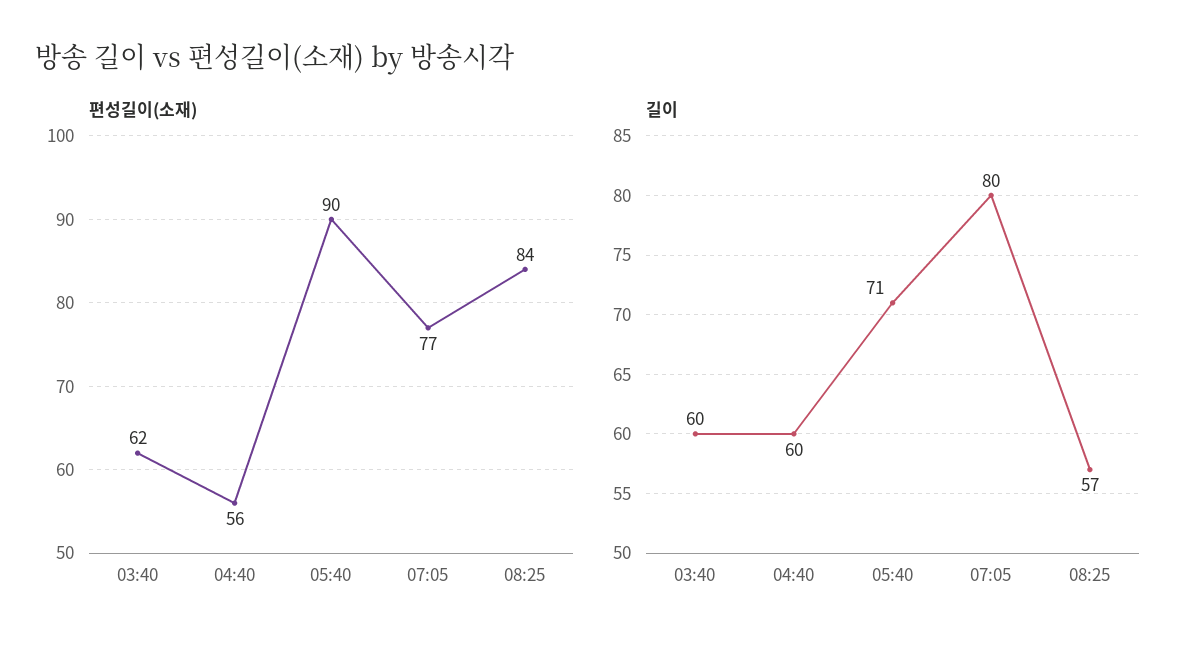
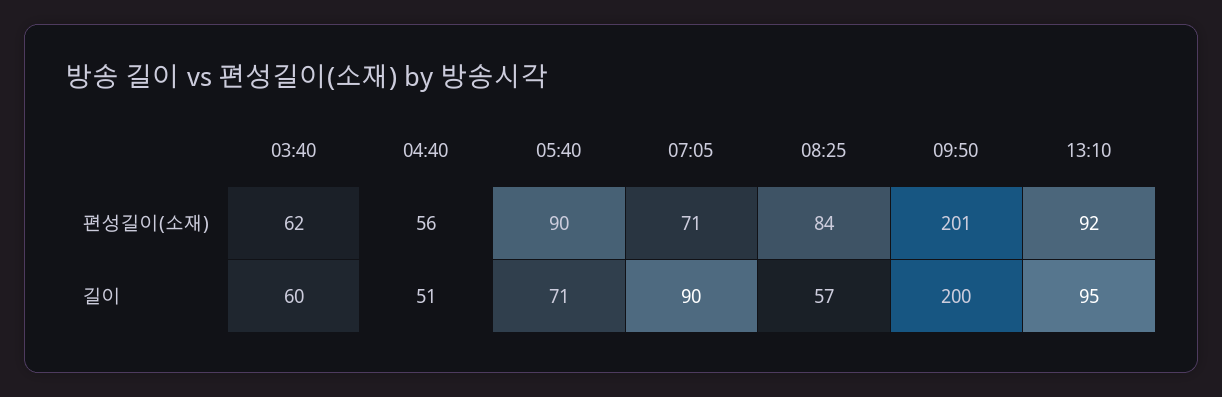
편성길이(소재), 07:05: 77 -> 71
길이, 04:40: 60 -> 51
길이, 07:05: 80 -> 90
편성길이(소재), 09:50: none -> 201
편성길이(소재), 13:10: none -> 92
길이, 09:50: none -> 200
길이, 13:10: none -> 95

